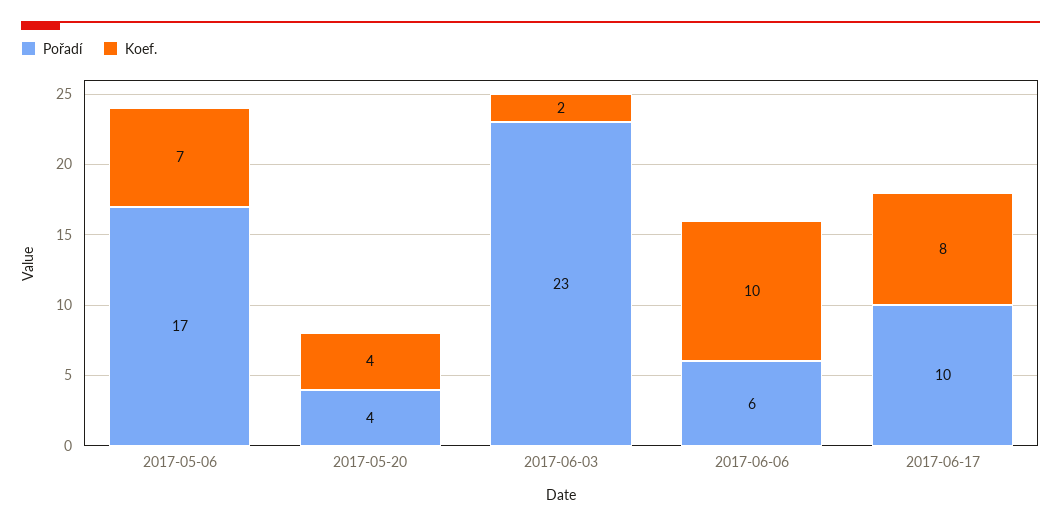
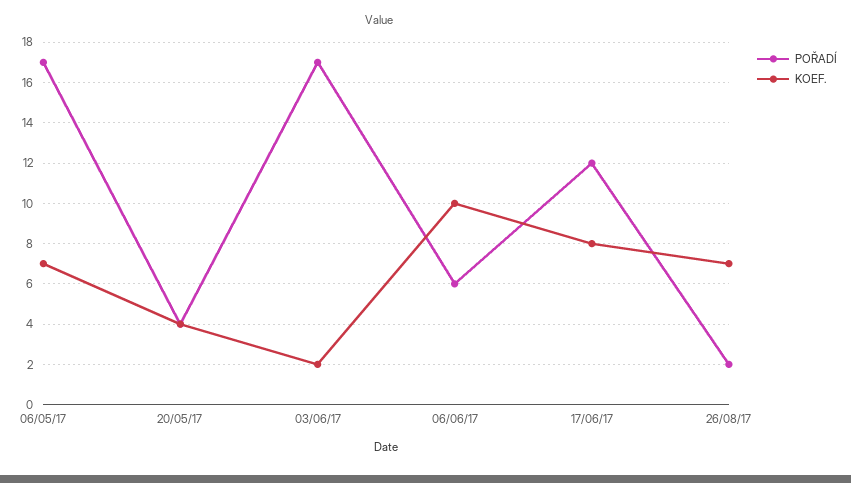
Pořadí, 2017-06-03: 23 -> 17
Pořadí, 2017-06-17: 10 -> 12
Pořadí, 26/08/17: none -> 2
Koef., 26/08/17: none -> 7

